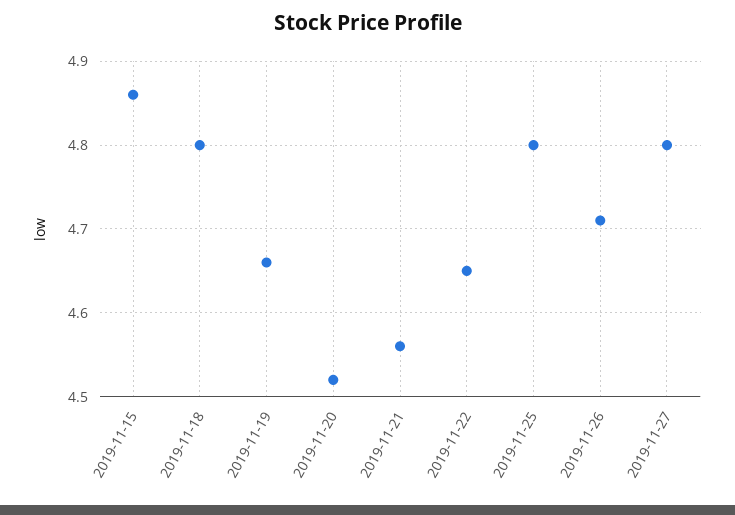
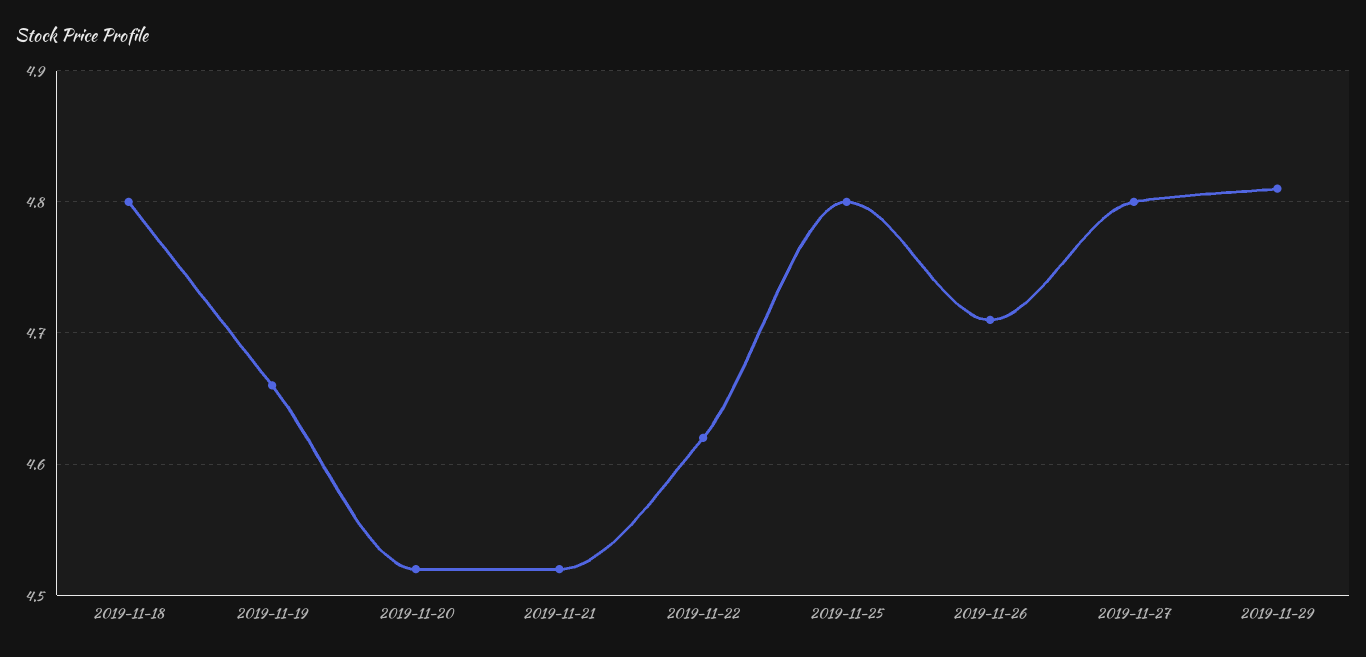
2019-11-15: 4.86 -> none
2019-11-21: 4.56 -> 4.52
2019-11-22: 4.65 -> 4.62
2019-11-29: none -> 4.81

